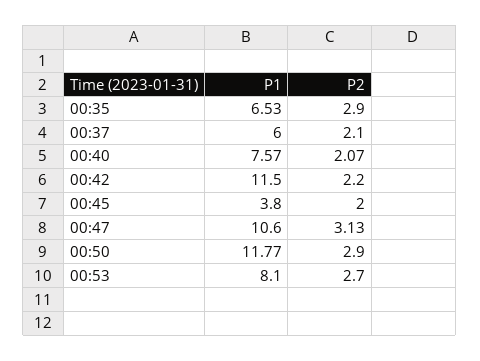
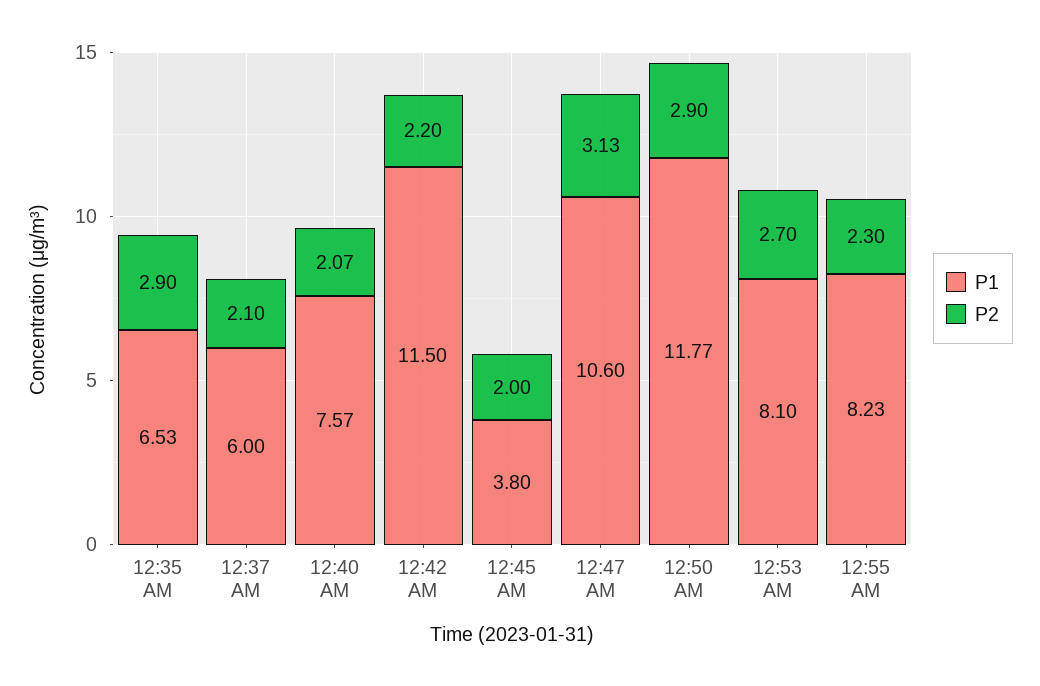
P1, 12:55 AM: none -> 8.23
P2, 12:55 AM: none -> 2.3

